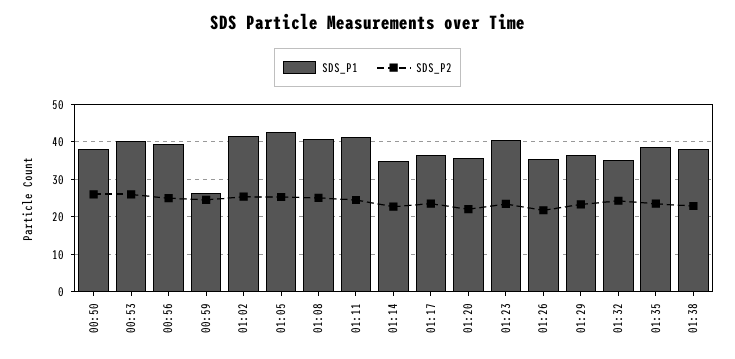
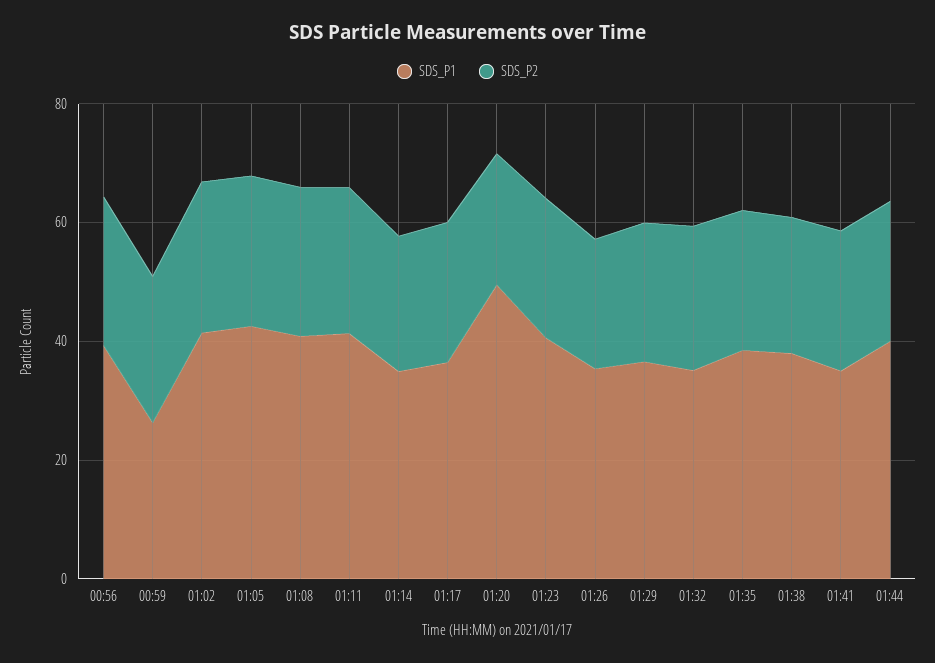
SDS_P1, 00:50: 38 -> none
SDS_P2, 00:50: 26 -> none
SDS_P1, 00:53: 40 -> none
SDS_P2, 00:53: 26 -> none
SDS_P1, 01:20: 36 -> 50
SDS_P1, 01:41: none -> 35
SDS_P2, 01:41: none -> 25
SDS_P1, 01:44: none -> 40
SDS_P2, 01:44: none -> 25

